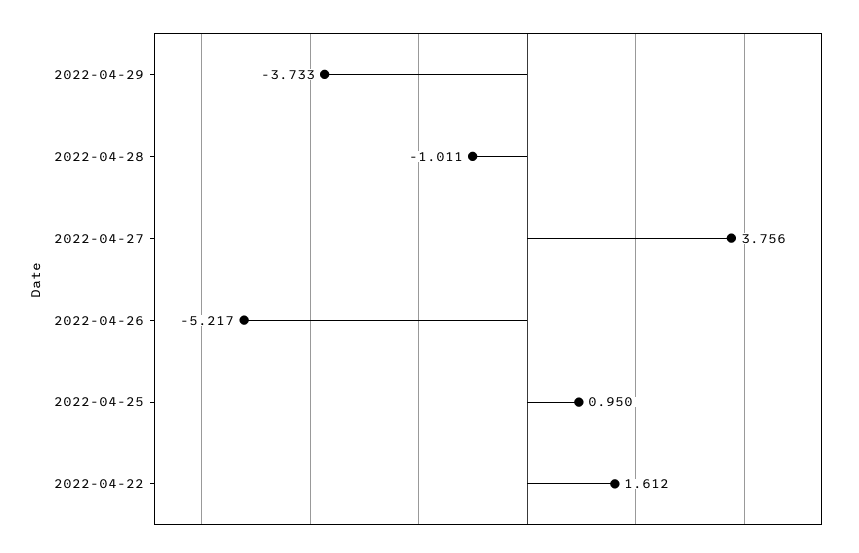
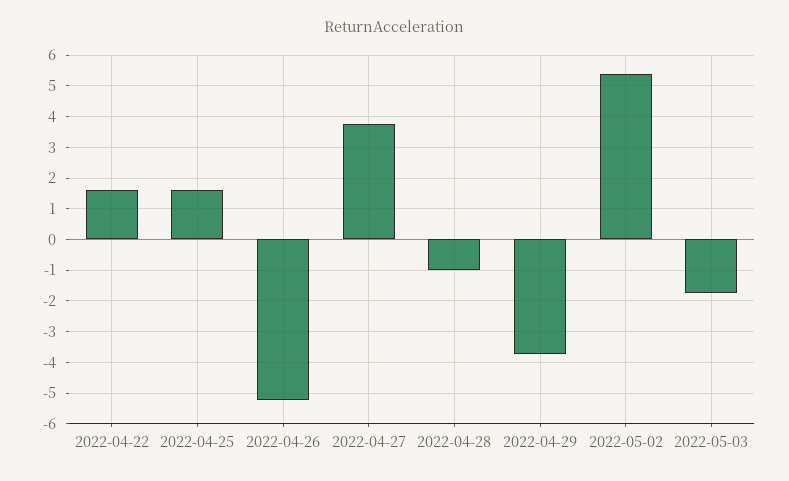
2022-04-25: 0.95 -> 1.6
2022-05-02: none -> 5.4
2022-05-03: none -> -1.8

